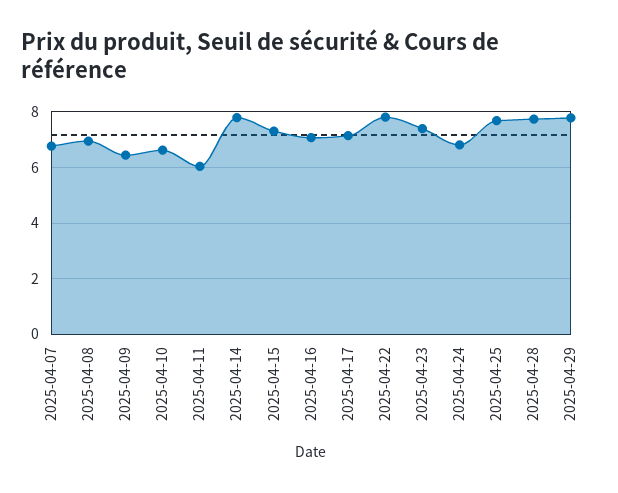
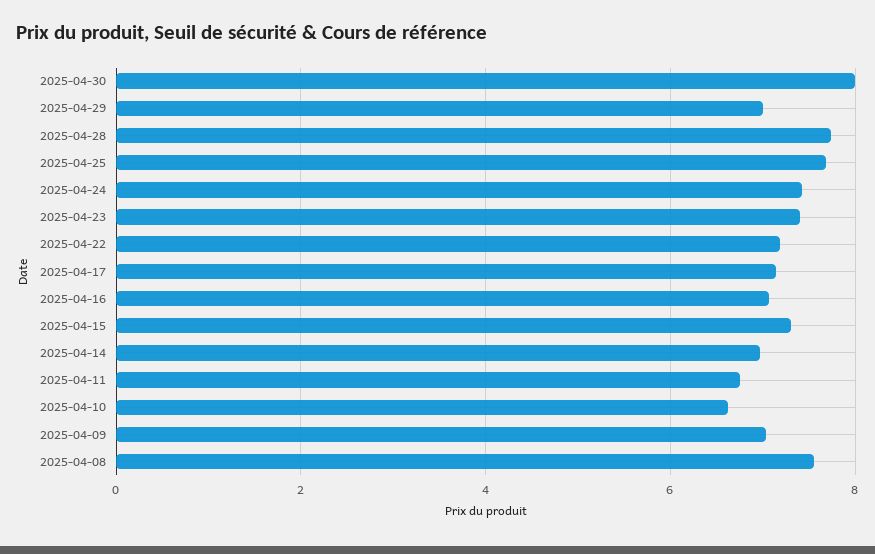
2025-04-07: 6.75 -> none
2025-04-08: 7 -> 7.6
2025-04-09: 6.5 -> 7
2025-04-11: 6 -> 6.8
2025-04-14: 7.75 -> 7
2025-04-22: 7.75 -> 7.2
2025-04-24: 6.75 -> 7.4
2025-04-29: 7.75 -> 7
2025-04-30: none -> 8

